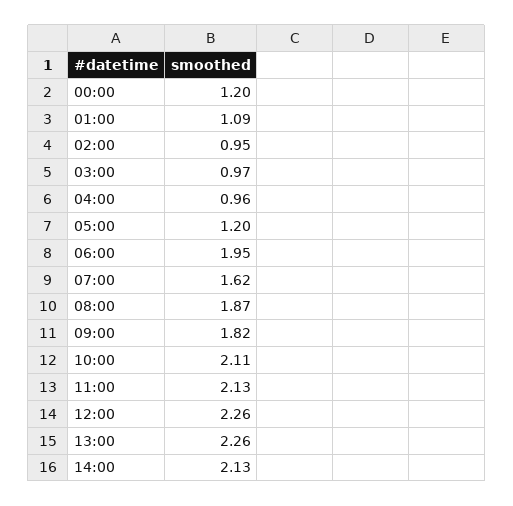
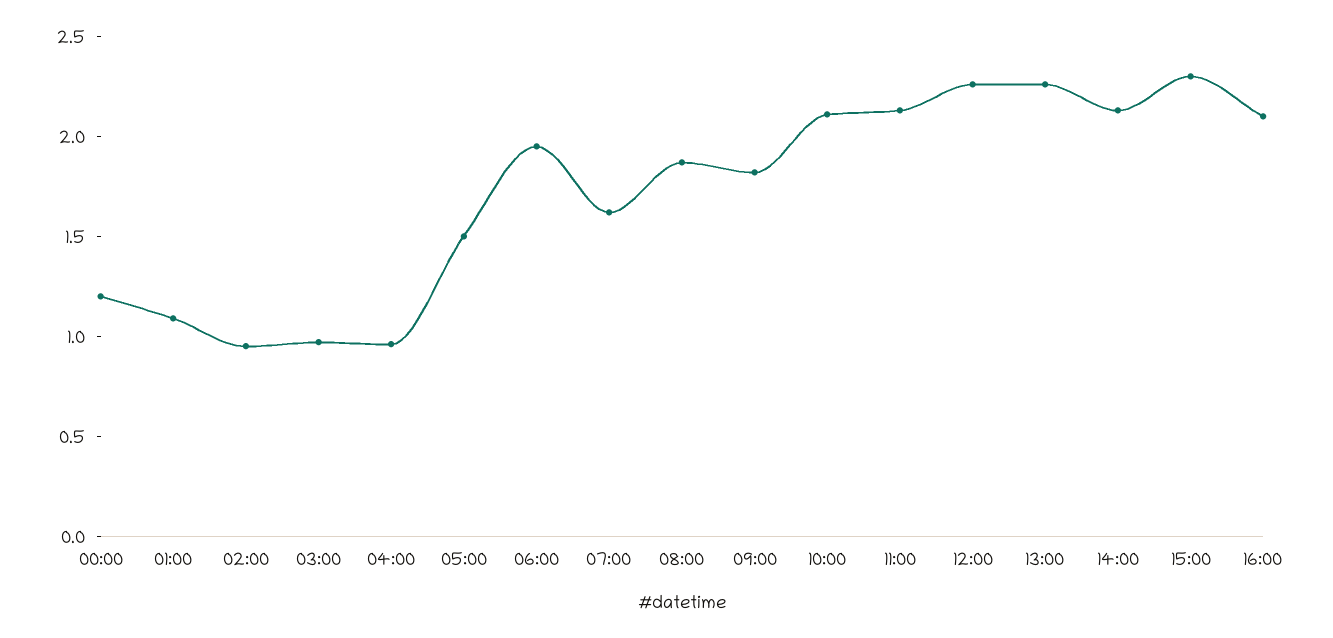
05:00: 1.2 -> 1.5
15:00: none -> 2.3
16:00: none -> 2.1

